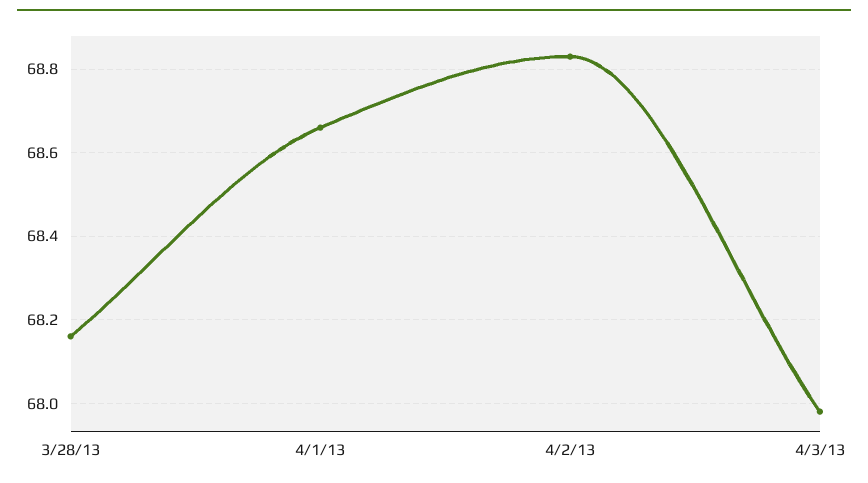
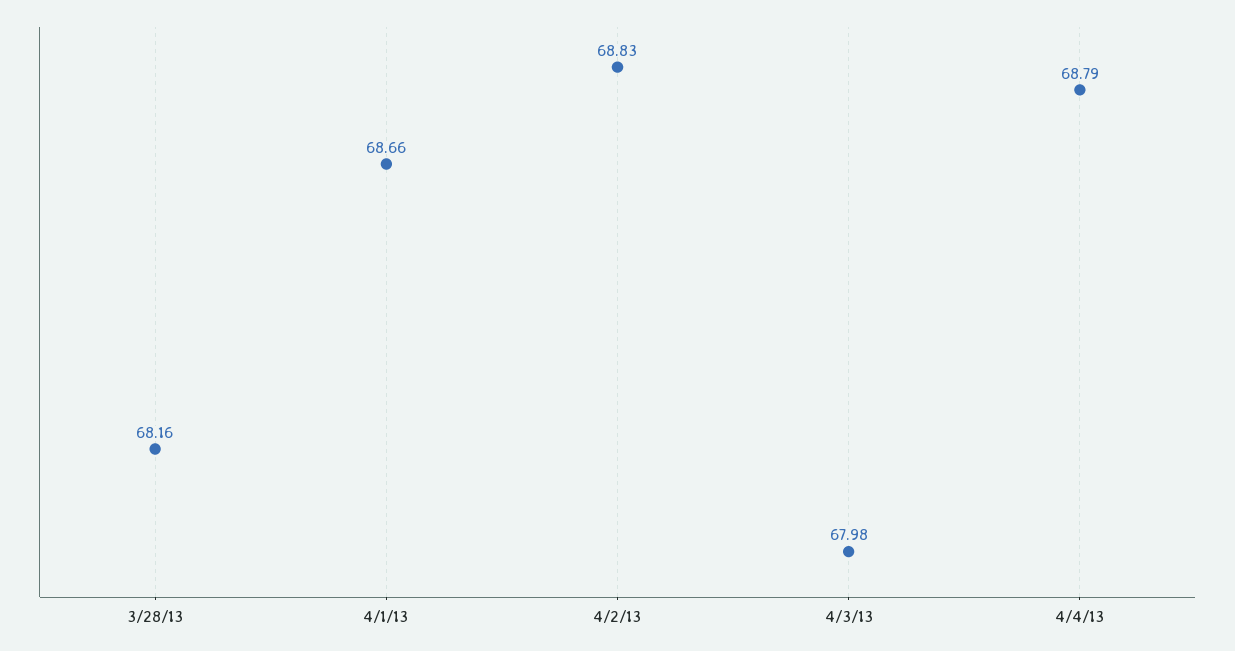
4/4/13: none -> 68.79

